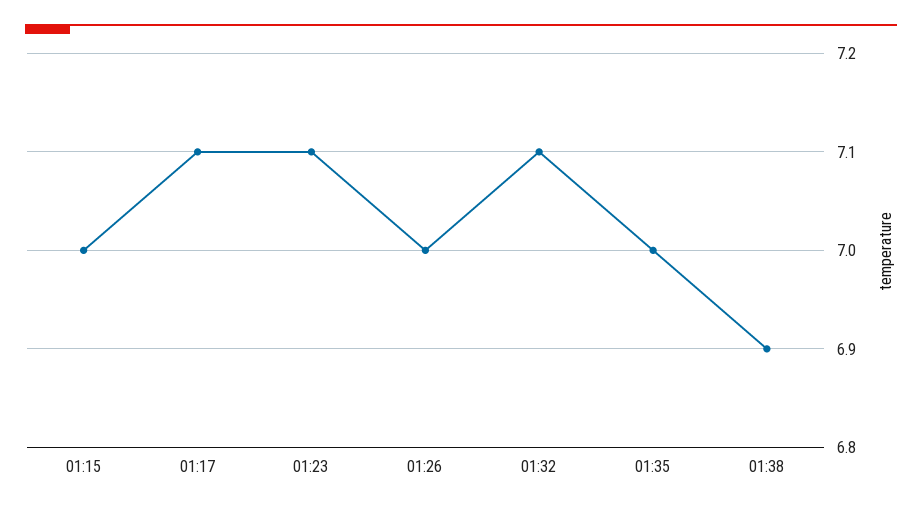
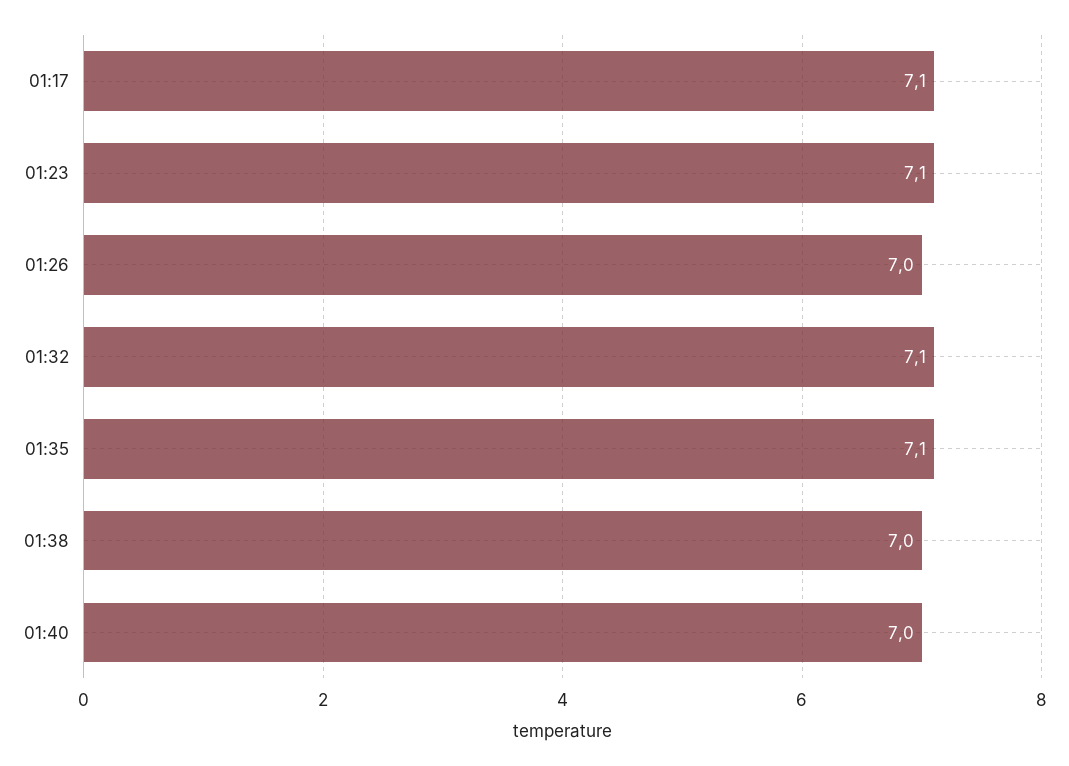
01:15: 7 -> none
01:35: 7 -> 7.1
01:38: 6.9 -> 7
01:40: none -> 7

